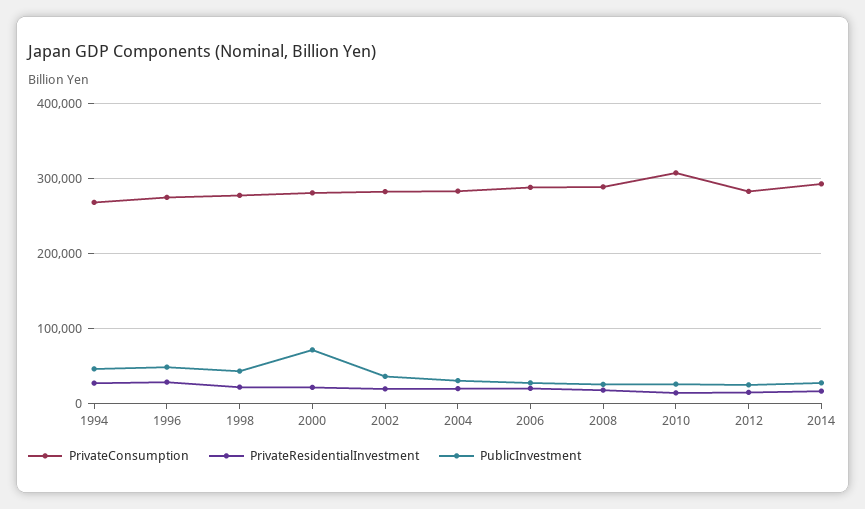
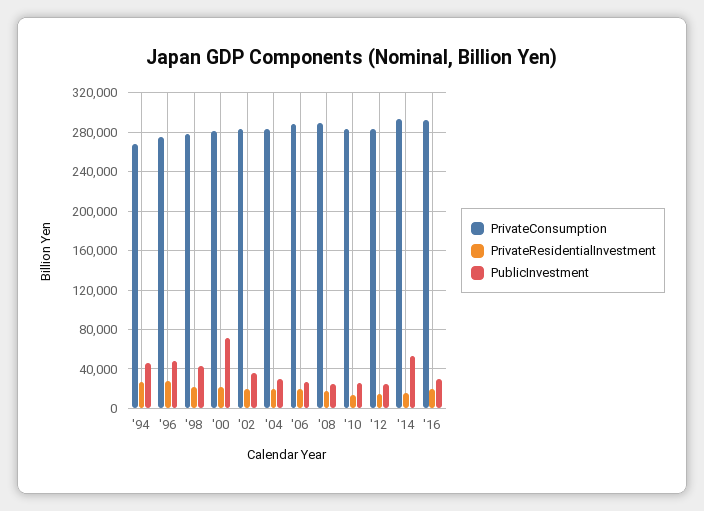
PrivateConsumption, 2010: 310000 -> 280000
PublicInvestment, 2014: 30000 -> 50000
PrivateConsumption, '16: none -> 290000
PrivateResidentialInvestment, '16: none -> 20000
PublicInvestment, '16: none -> 30000

